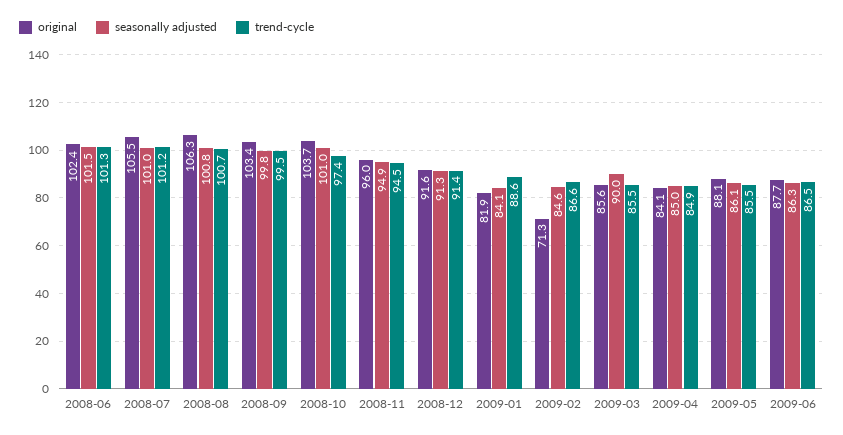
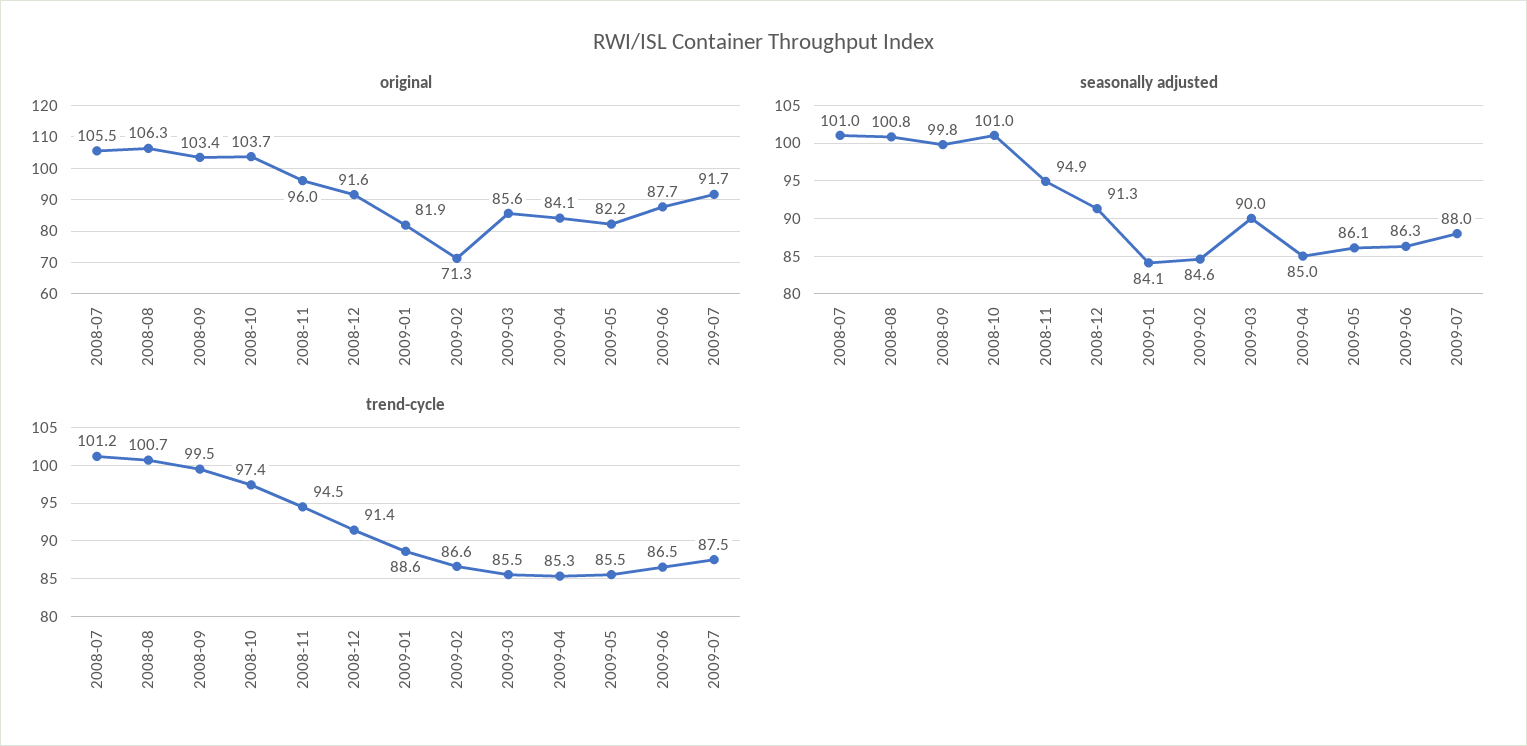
original, 2008-06: 102.4 -> none
seasonally adjusted, 2008-06: 101.5 -> none
trend-cycle, 2008-06: 101.3 -> none
trend-cycle, 2009-04: 84.9 -> 85.3
original, 2009-05: 88.1 -> 82.2
original, 2009-07: none -> 91.7
seasonally adjusted, 2009-07: none -> 88
trend-cycle, 2009-07: none -> 87.5

